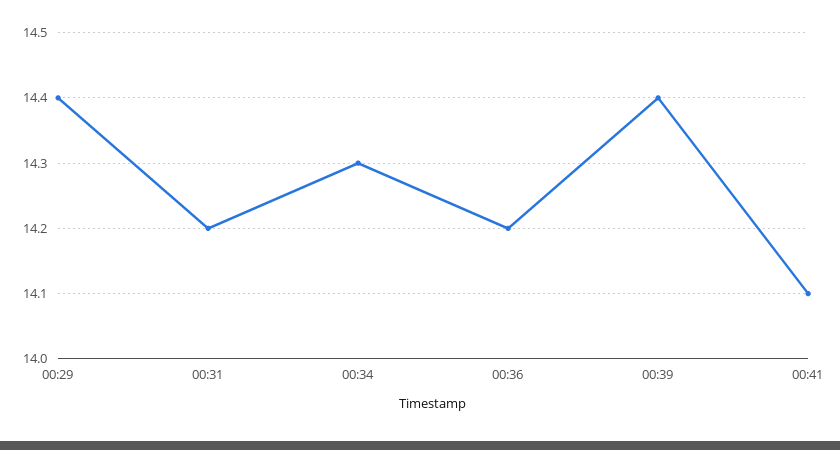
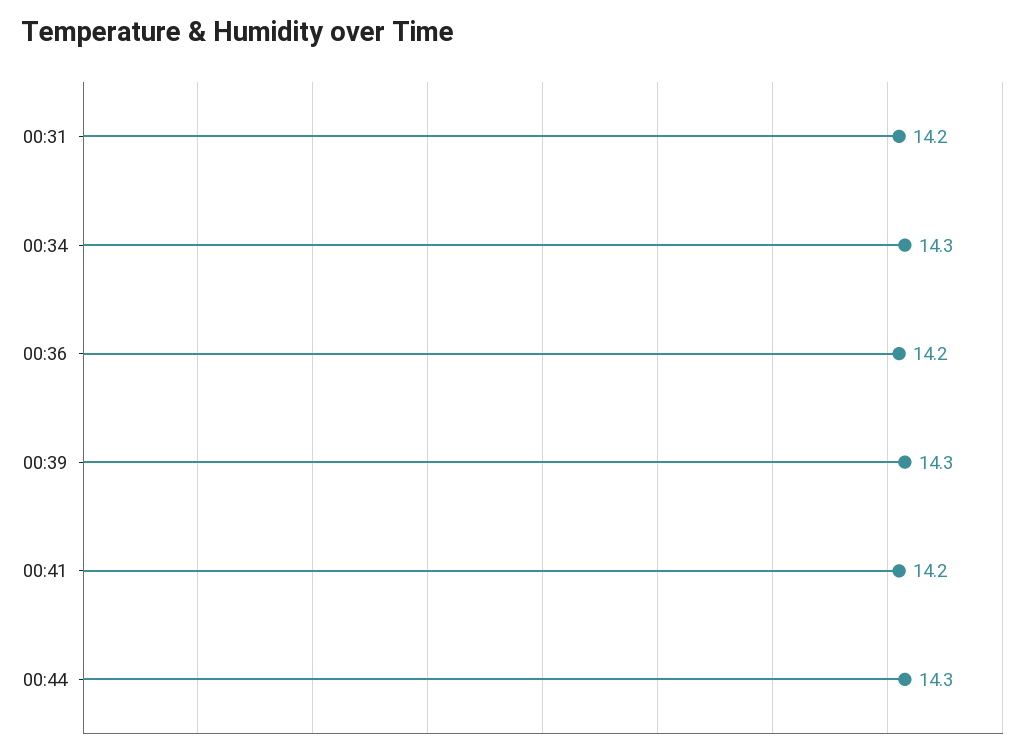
00:29: 14.4 -> none
00:39: 14.4 -> 14.3
00:41: 14.1 -> 14.2
00:44: none -> 14.3

